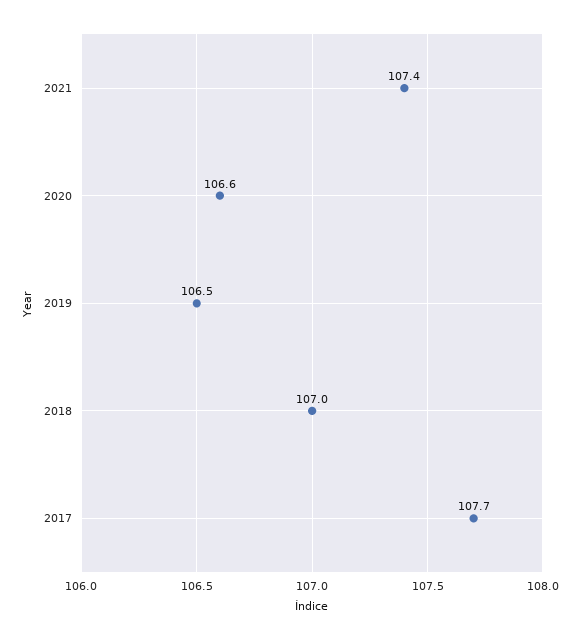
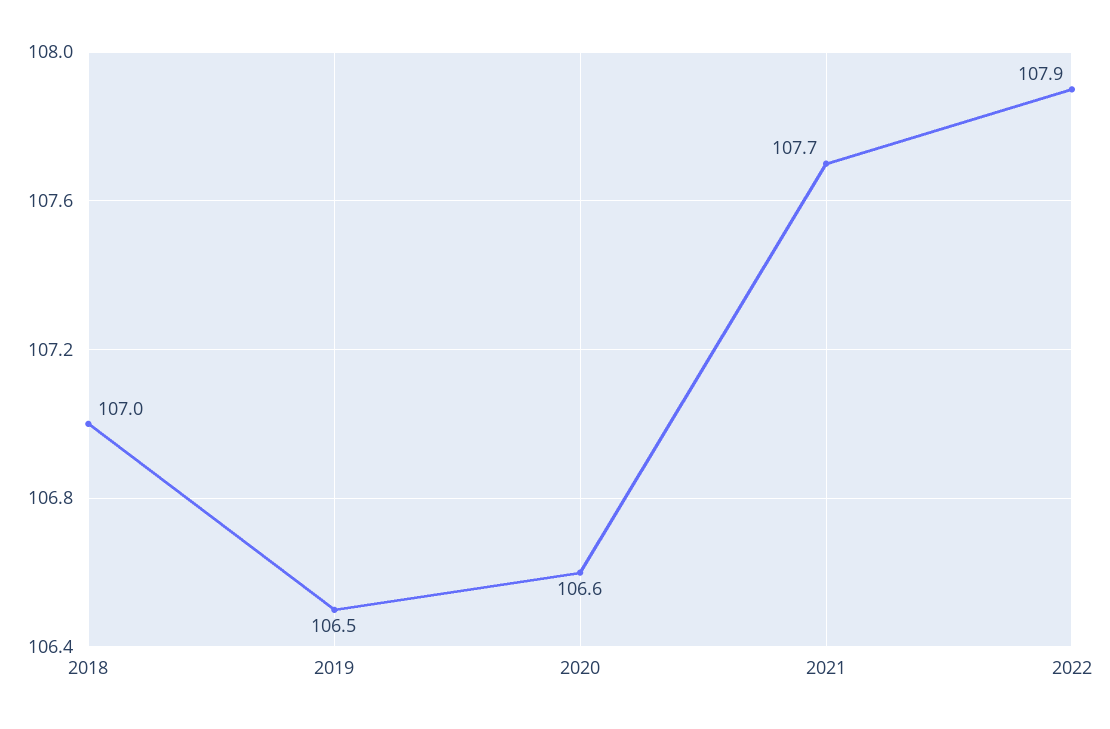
2021: 107.4 -> 107.7
2017: 107.7 -> none
2022: none -> 107.9

